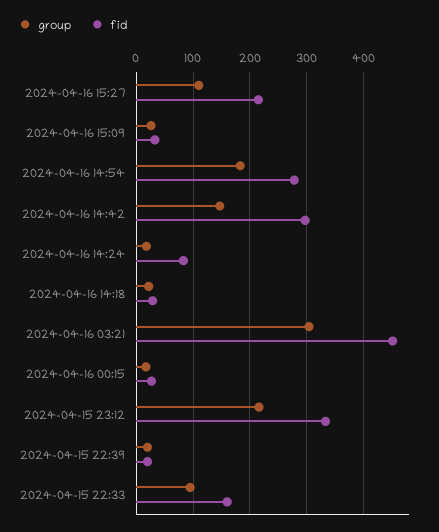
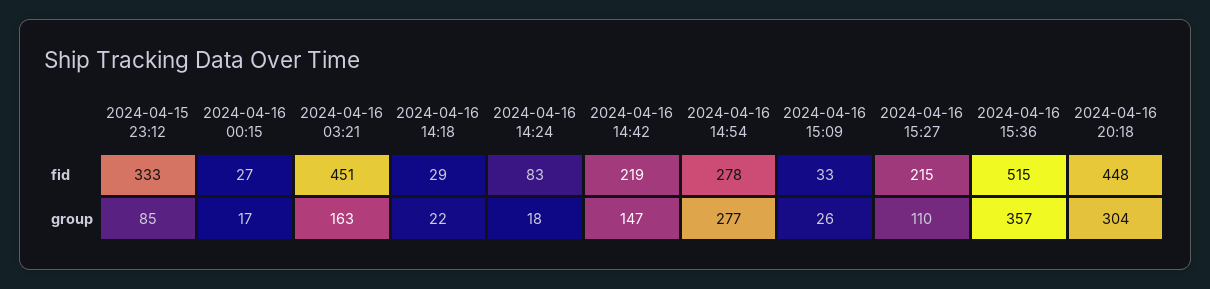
group, 2024-04-16 14:54: 180 -> 277
fid, 2024-04-16 14:42: 300 -> 219
group, 2024-04-16 03:21: 300 -> 163
group, 2024-04-15 23:12: 220 -> 85
group, 2024-04-15 22:39: 20 -> none
fid, 2024-04-15 22:39: 20 -> none
group, 2024-04-15 22:33: 100 -> none
fid, 2024-04-15 22:33: 160 -> none
fid, 2024-04-16 15:36: none -> 515
fid, 2024-04-16 20:18: none -> 448
group, 2024-04-16 15:36: none -> 357
group, 2024-04-16 20:18: none -> 304

